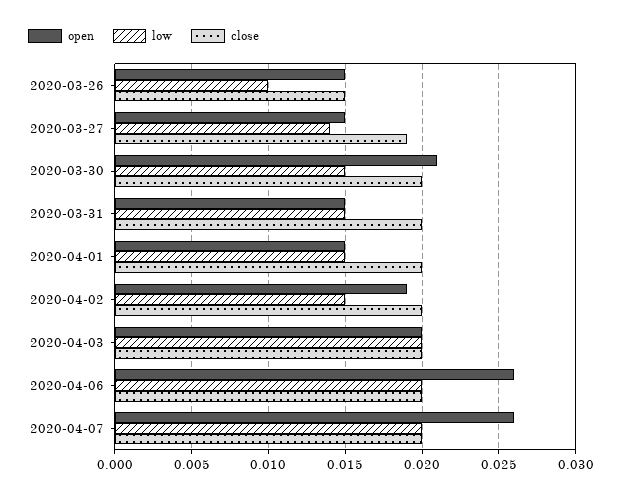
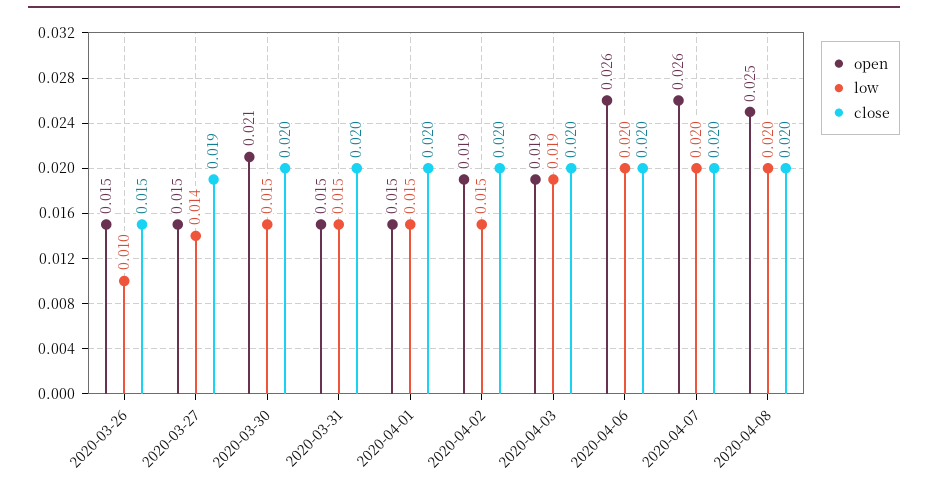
open, 2020-04-03: 0.02 -> 0.019
low, 2020-04-03: 0.02 -> 0.019
open, 2020-04-08: none -> 0.025
low, 2020-04-08: none -> 0.02
close, 2020-04-08: none -> 0.02

